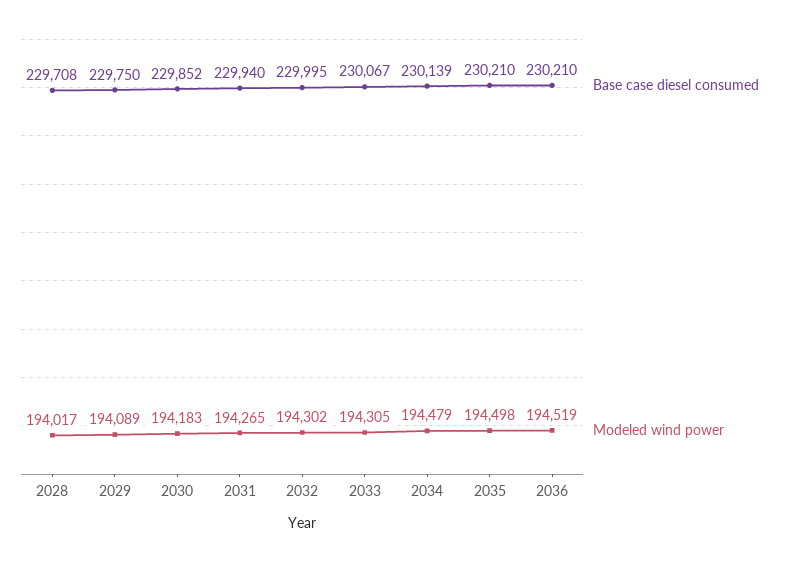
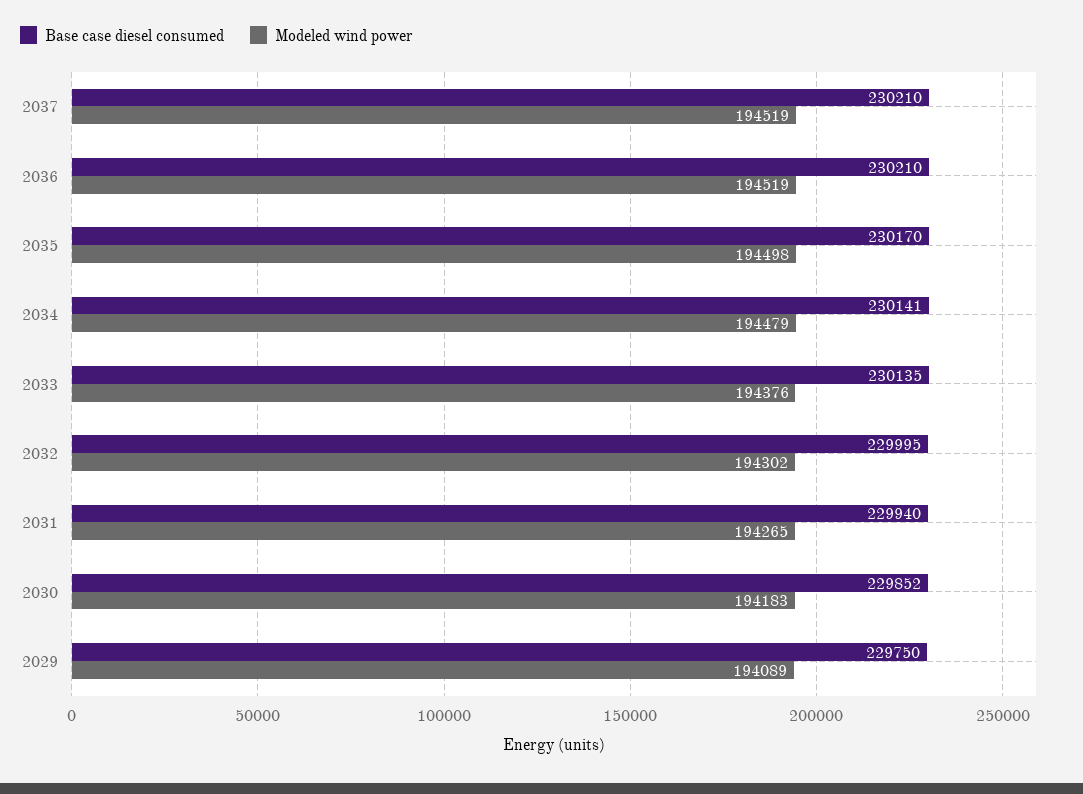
Base case diesel consumed, 2028: 229708 -> none
Modeled wind power, 2028: 194017 -> none
Base case diesel consumed, 2033: 230067 -> 230135
Modeled wind power, 2033: 194305 -> 194376
Base case diesel consumed, 2034: 230139 -> 230141
Base case diesel consumed, 2035: 230210 -> 230170
Base case diesel consumed, 2037: none -> 230210
Modeled wind power, 2037: none -> 194519

